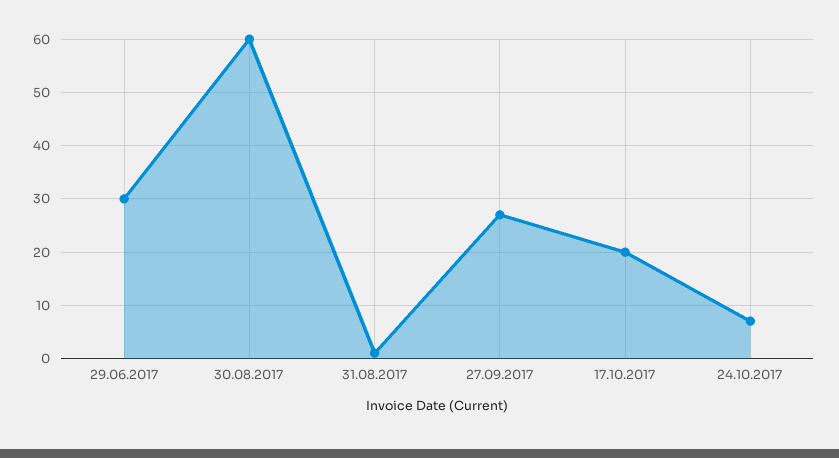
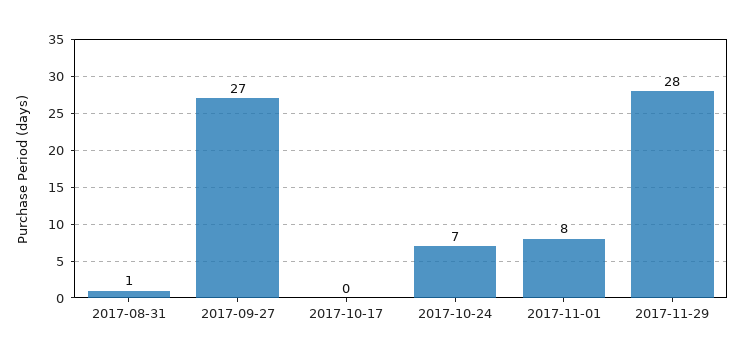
29.06.2017: 30 -> none
30.08.2017: 60 -> none
17.10.2017: 20 -> 0
2017-11-01: none -> 8
2017-11-29: none -> 28

